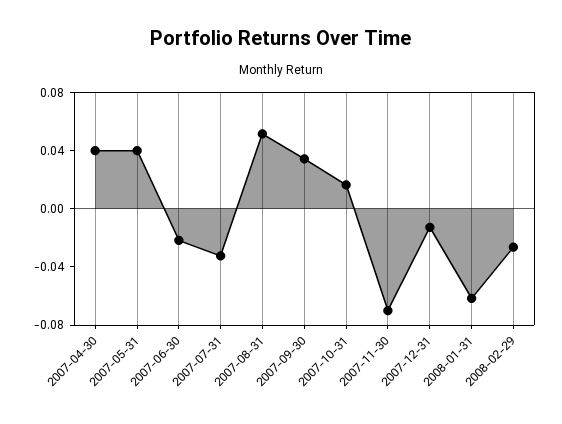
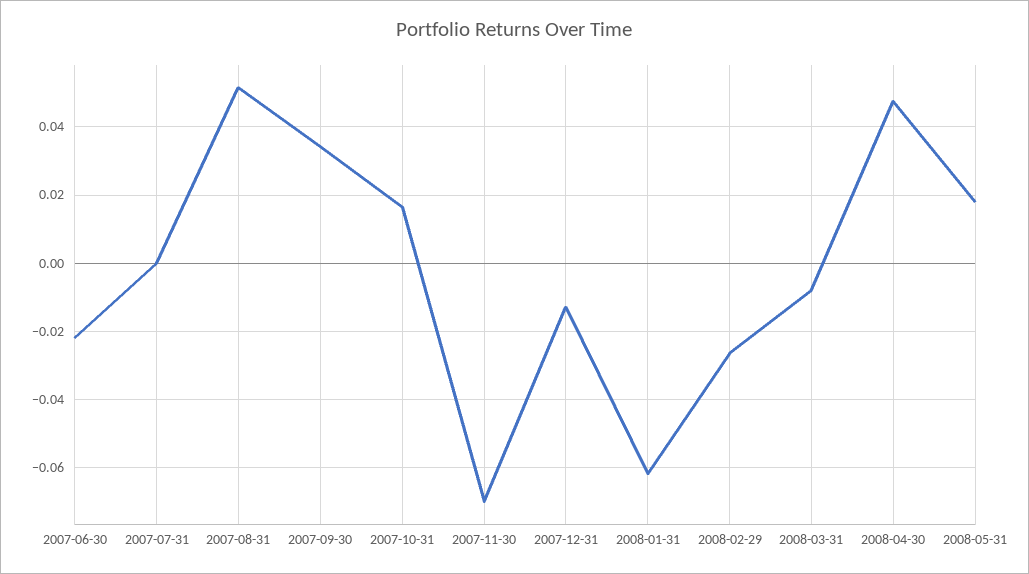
2007-04-30: 0.04 -> none
2007-05-31: 0.04 -> none
2007-07-31: -0.03 -> 0
2008-03-31: none -> -0.008
2008-04-30: none -> 0.048
2008-05-31: none -> 0.018

